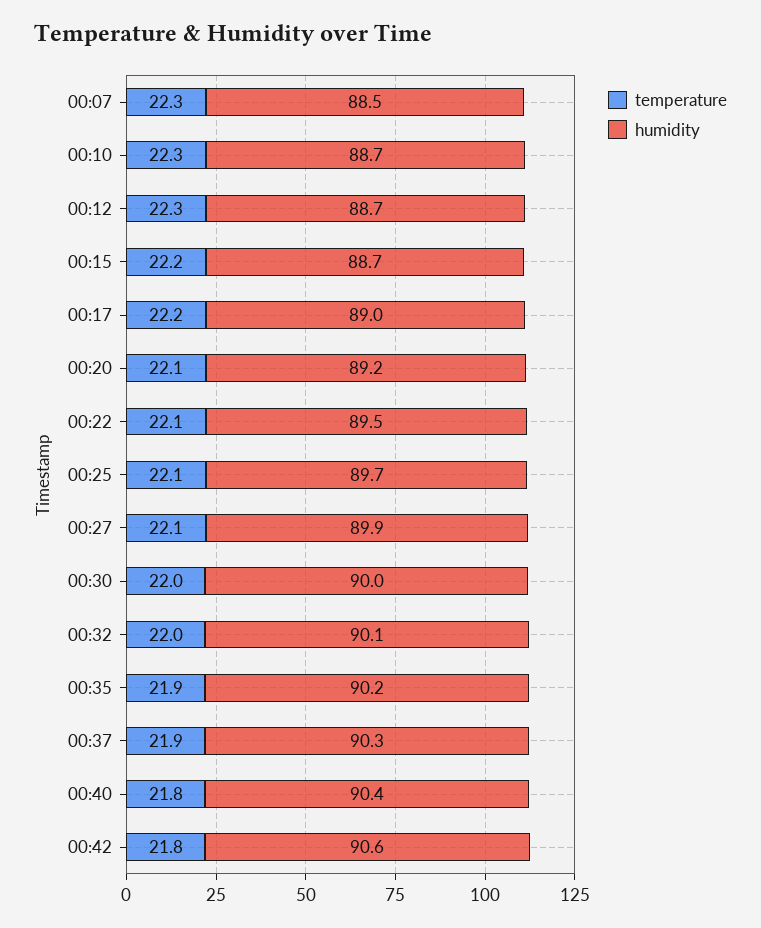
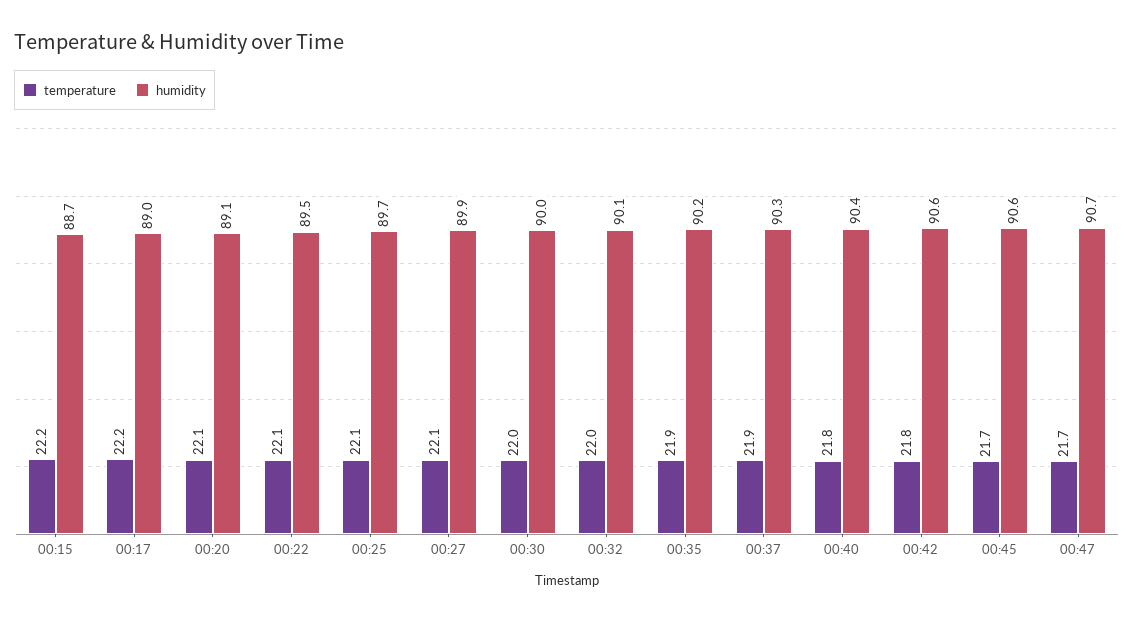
temperature, 00:07: 22.3 -> none
humidity, 00:07: 88.5 -> none
temperature, 00:10: 22.3 -> none
humidity, 00:10: 88.7 -> none
temperature, 00:12: 22.3 -> none
humidity, 00:12: 88.7 -> none
humidity, 00:20: 89.2 -> 89.1
temperature, 00:45: none -> 21.7
humidity, 00:45: none -> 90.6
temperature, 00:47: none -> 21.7
humidity, 00:47: none -> 90.7

